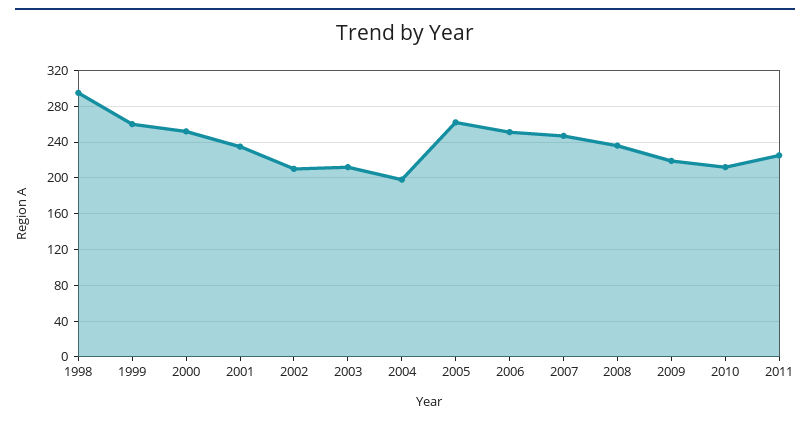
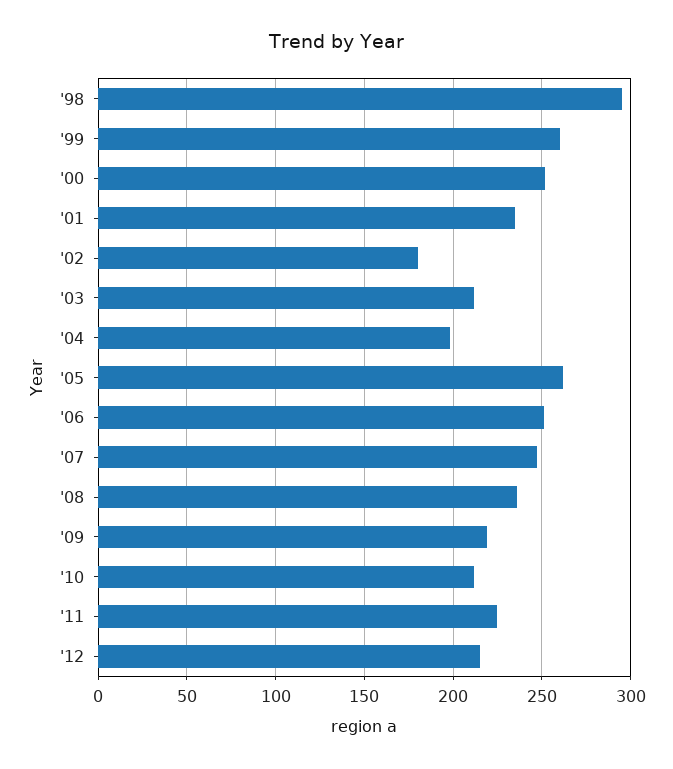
2002: 210 -> 180
'12: none -> 215

